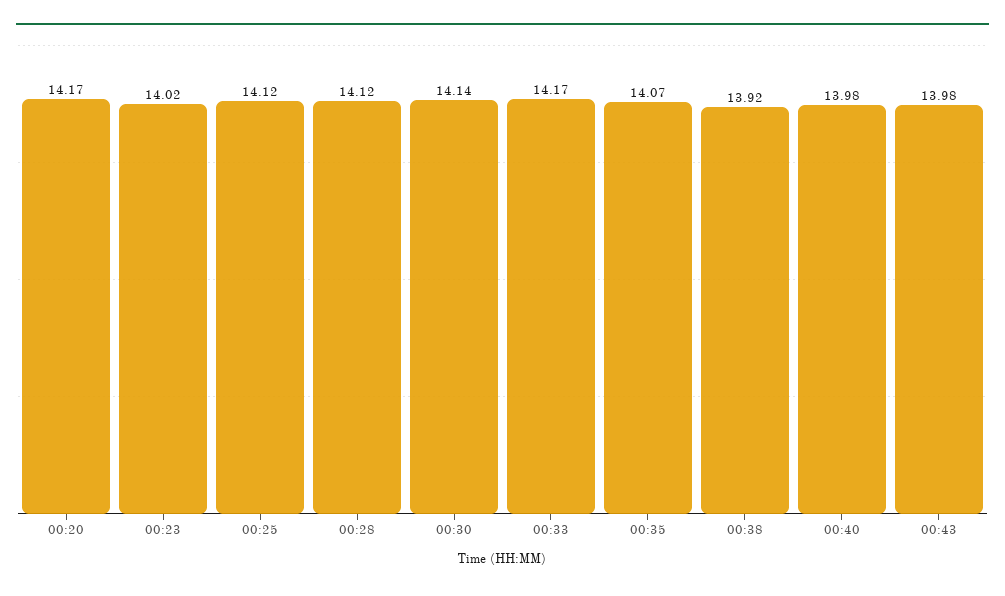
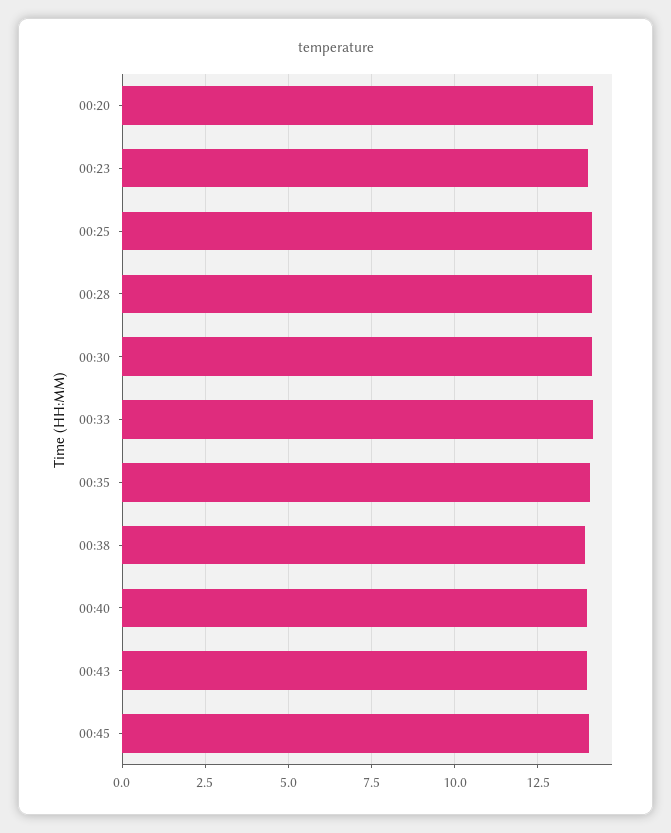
00:45: none -> 14

